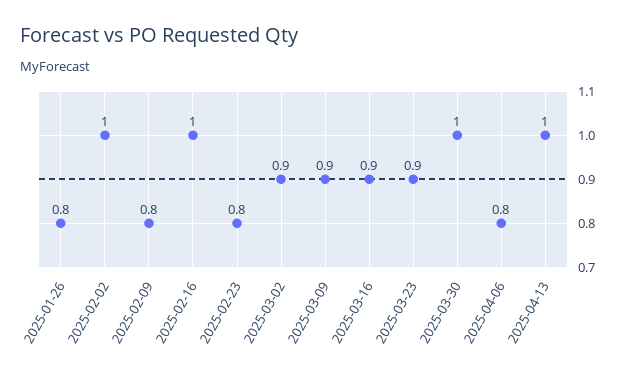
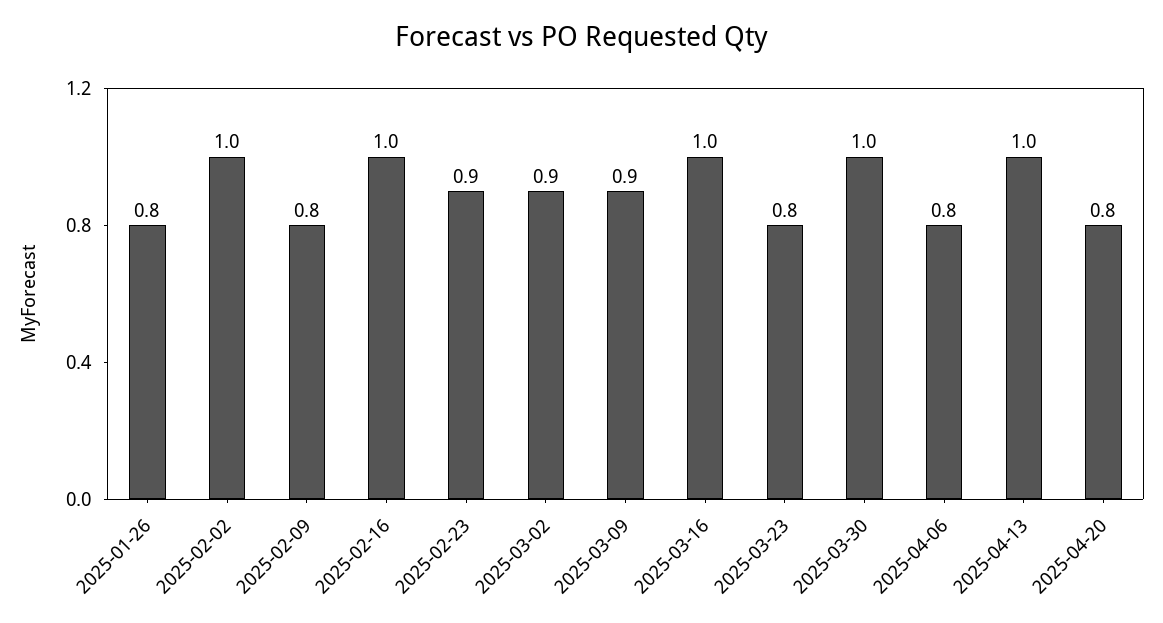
2025-02-23: 0.8 -> 0.9
2025-03-16: 0.9 -> 1
2025-03-23: 0.9 -> 0.8
2025-04-20: none -> 0.8

